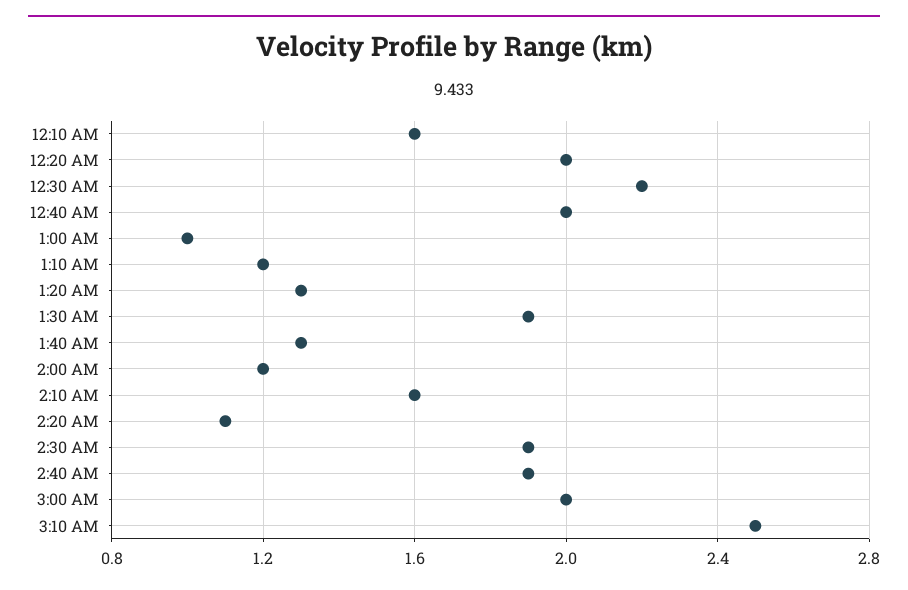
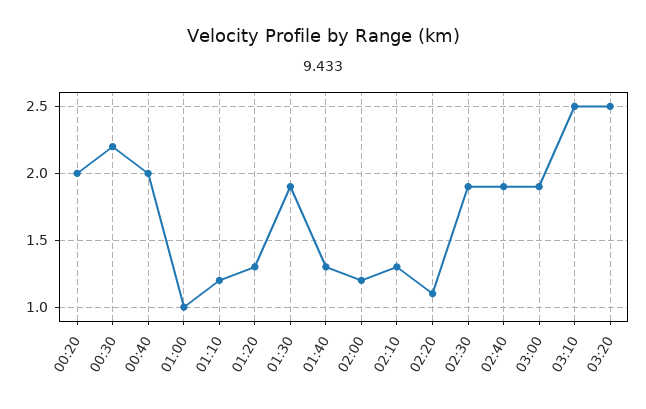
12:10 AM: 1.6 -> none
2:10 AM: 1.6 -> 1.3
3:00 AM: 2 -> 1.9
03:20: none -> 2.5

